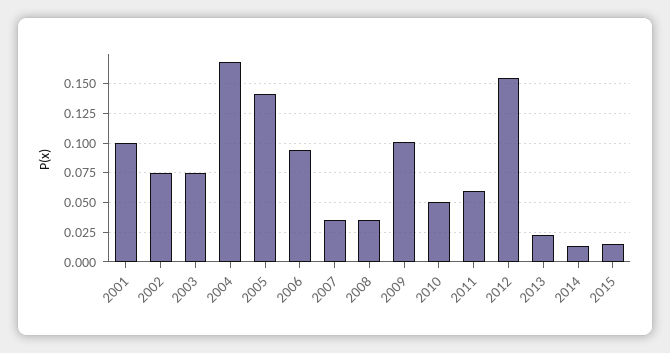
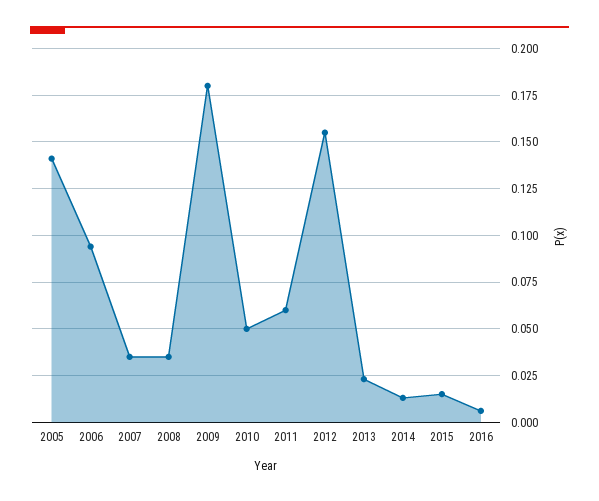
2001: 0.1 -> none
2002: 0.075 -> none
2003: 0.075 -> none
2004: 0.175 -> none
2009: 0.1 -> 0.18
2016: none -> 0.005

